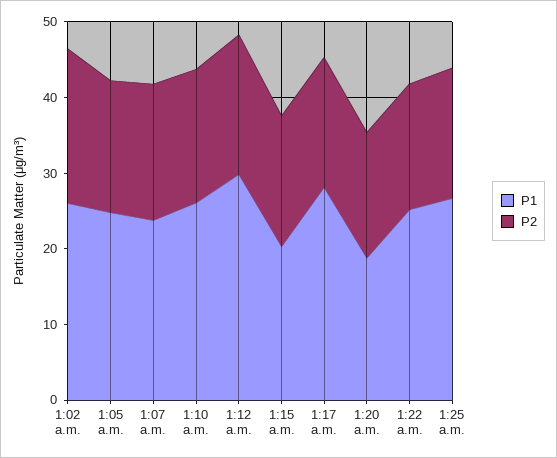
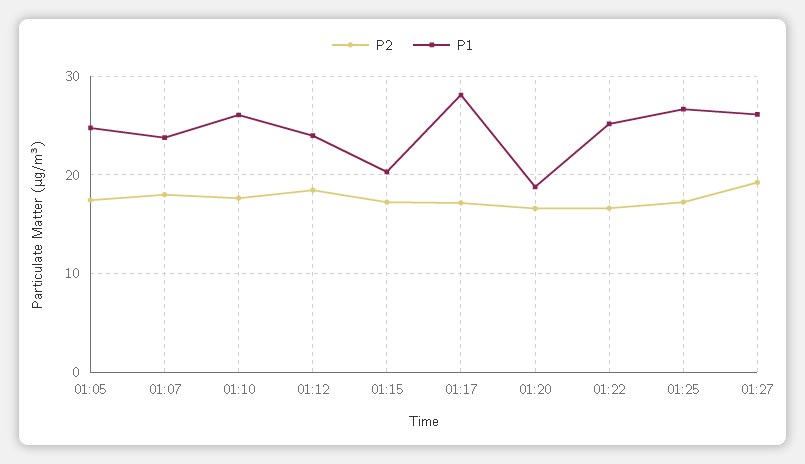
P1, 1:02 a.m.: 26 -> none
P2, 1:02 a.m.: 20 -> none
P1, 1:12 a.m.: 30 -> 24
P2, 01:27: none -> 19
P1, 01:27: none -> 26

